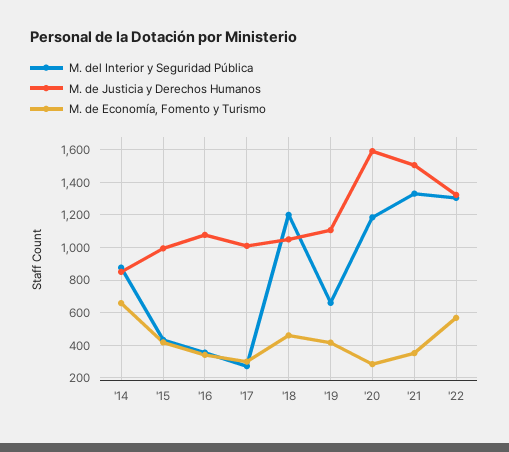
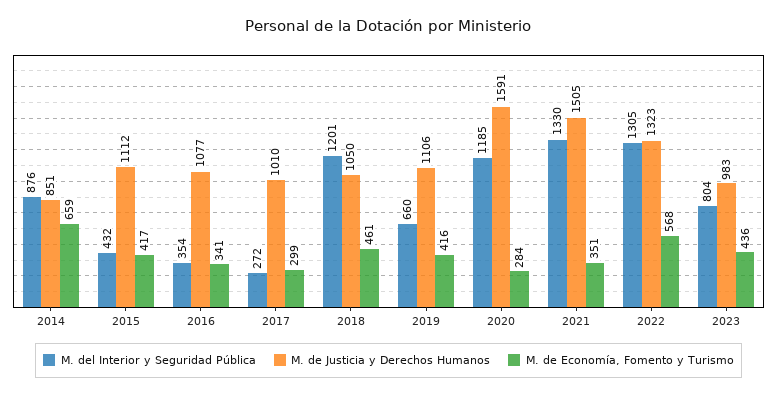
M. de Justicia y Derechos Humanos, '15: 1000 -> 1112
M. del Interior y Seguridad Pública, 2023: none -> 804
M. de Justicia y Derechos Humanos, 2023: none -> 983
M. de Economía, Fomento y Turismo, 2023: none -> 436

